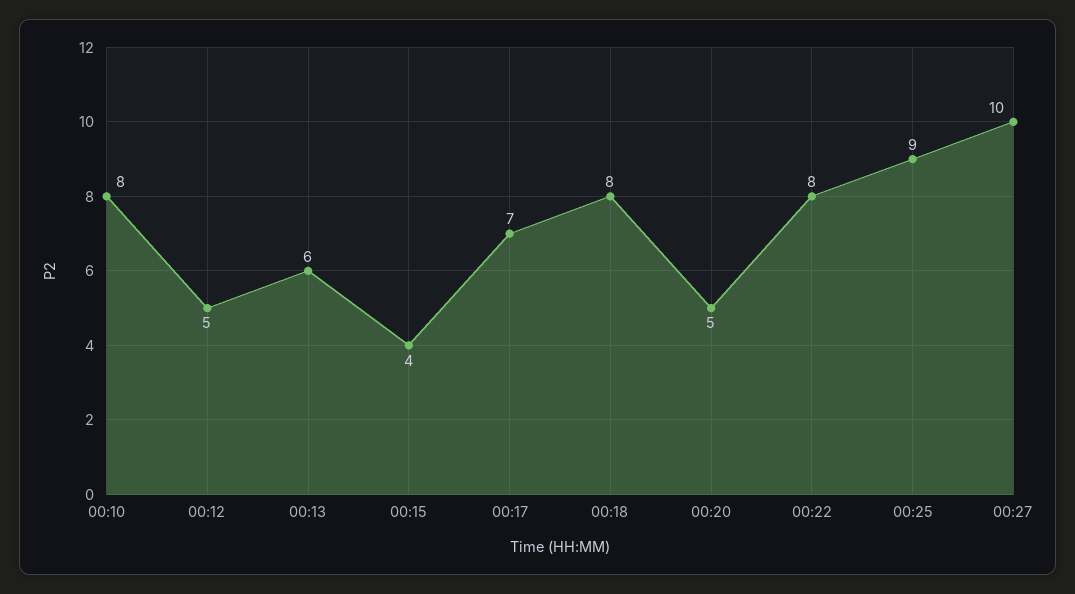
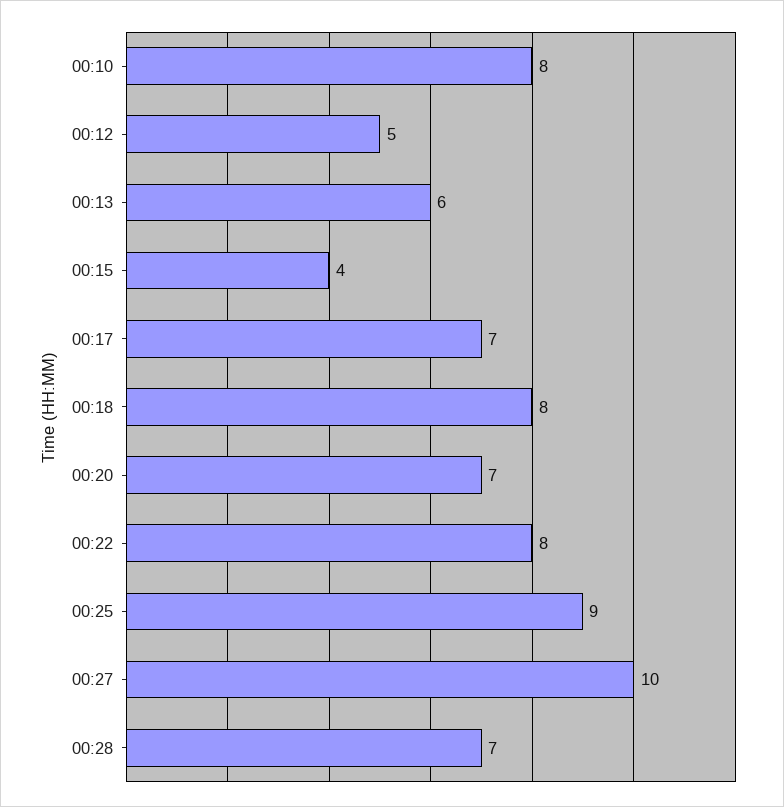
00:20: 5 -> 7
00:28: none -> 7

